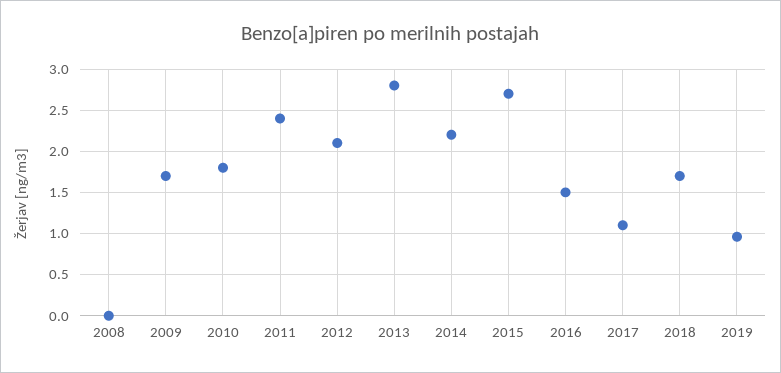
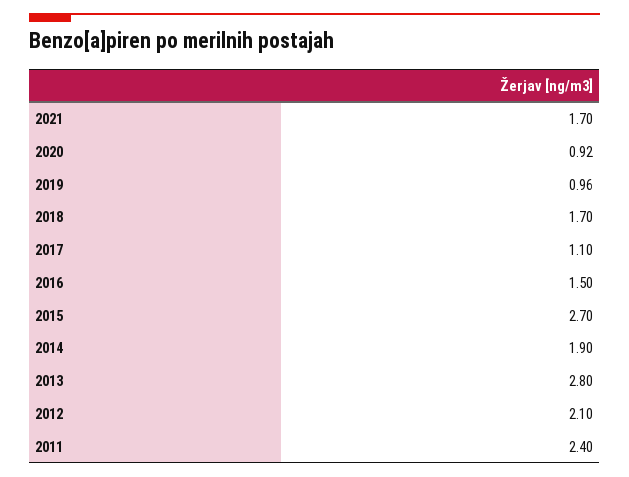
2008: 0 -> none
2009: 1.7 -> none
2010: 1.8 -> none
2014: 2.2 -> 1.9
2021: none -> 1.7
2020: none -> 0.92

